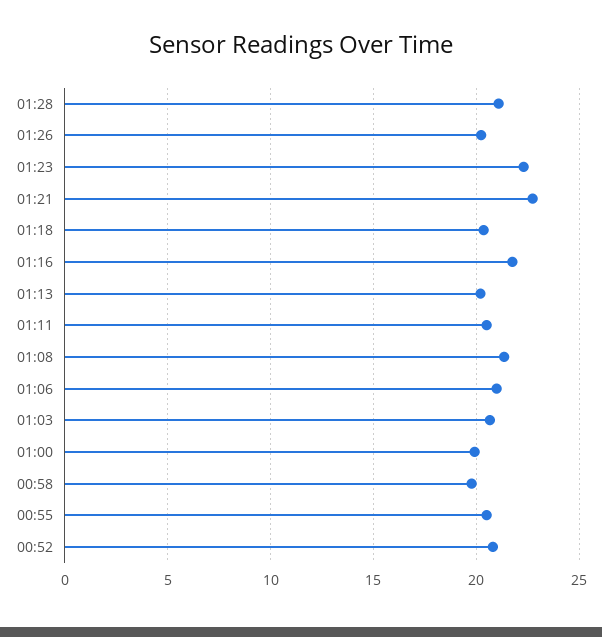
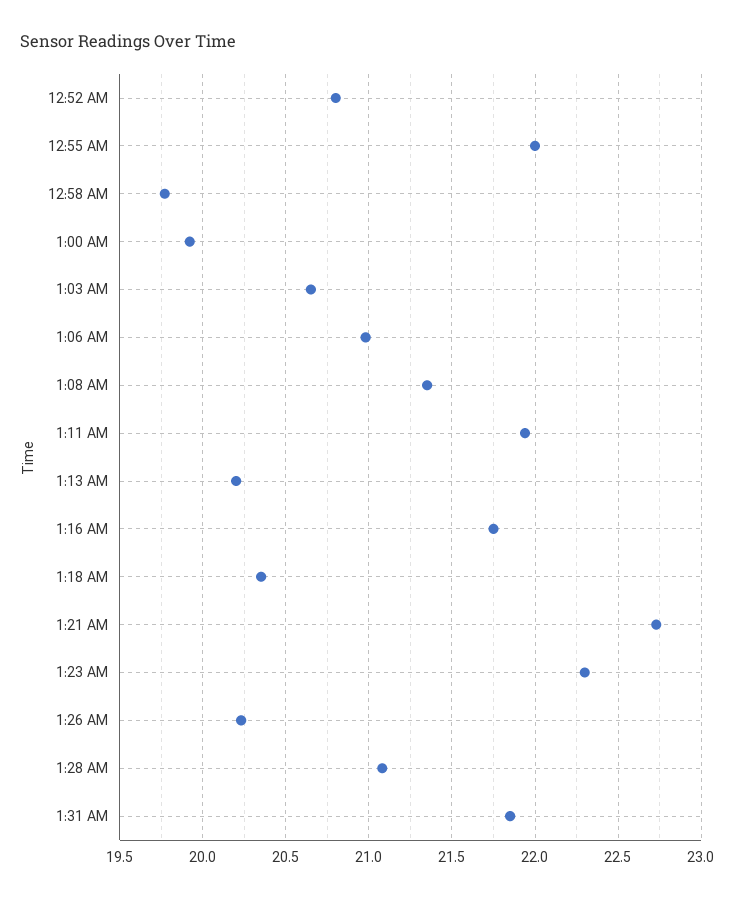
01:11: 20.5 -> 21.95
00:55: 20.5 -> 22
1:31 AM: none -> 21.85

